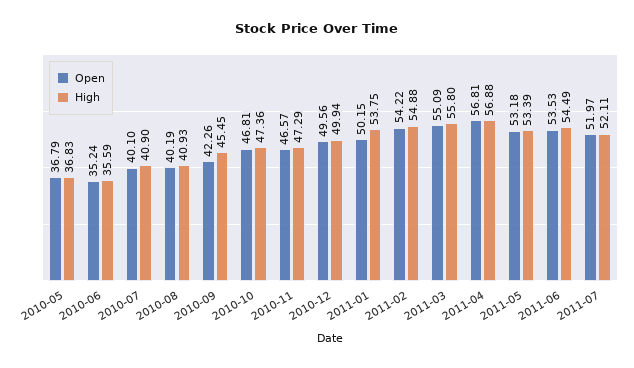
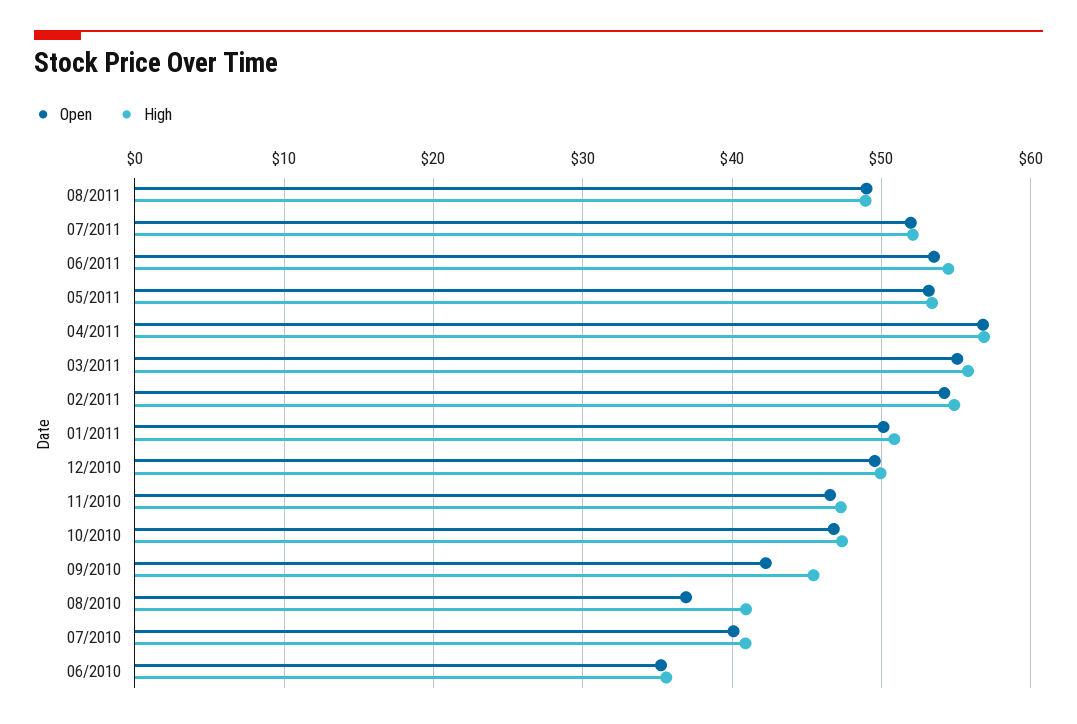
Open, 2010-05: 36.79 -> none
High, 2010-05: 36.83 -> none
Open, 2010-08: 40.19 -> 37
High, 2011-01: 53.75 -> 51
Open, 08/2011: none -> 49
High, 08/2011: none -> 49

